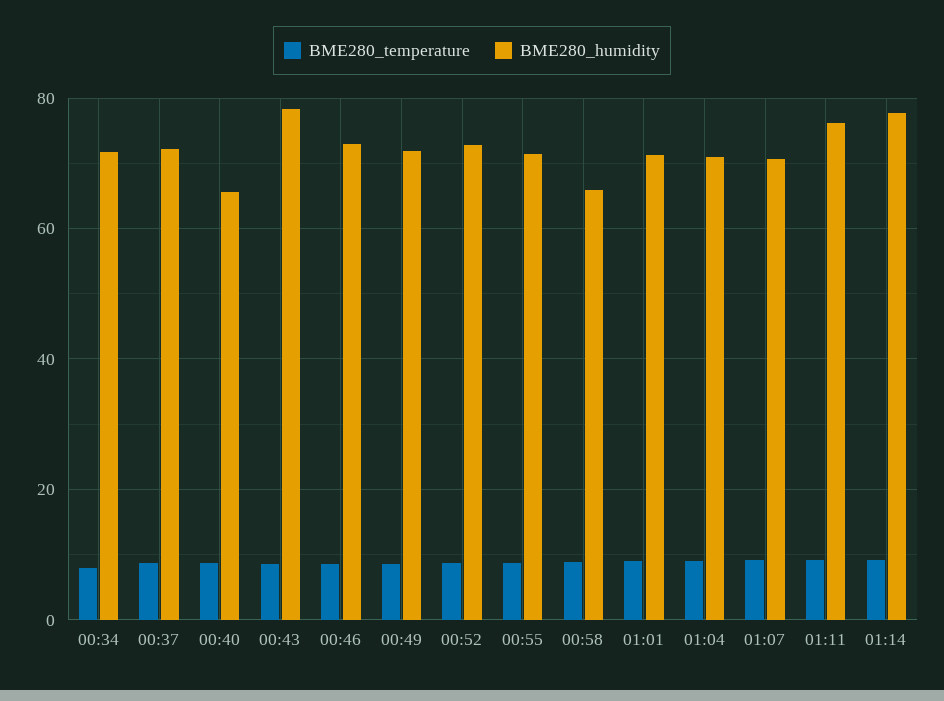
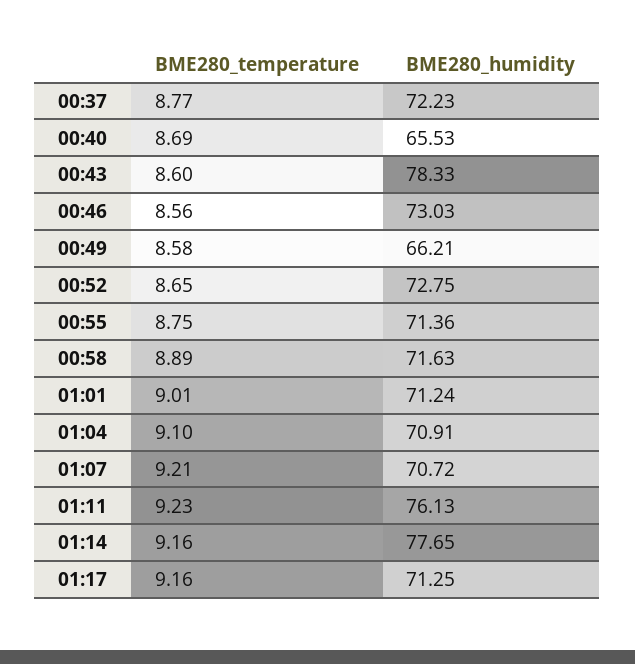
BME280_temperature, 00:34: 8 -> none
BME280_humidity, 00:34: 72 -> none
BME280_humidity, 00:49: 72 -> 66.21
BME280_humidity, 00:58: 66 -> 71.63
BME280_temperature, 01:17: none -> 9.16
BME280_humidity, 01:17: none -> 71.25

